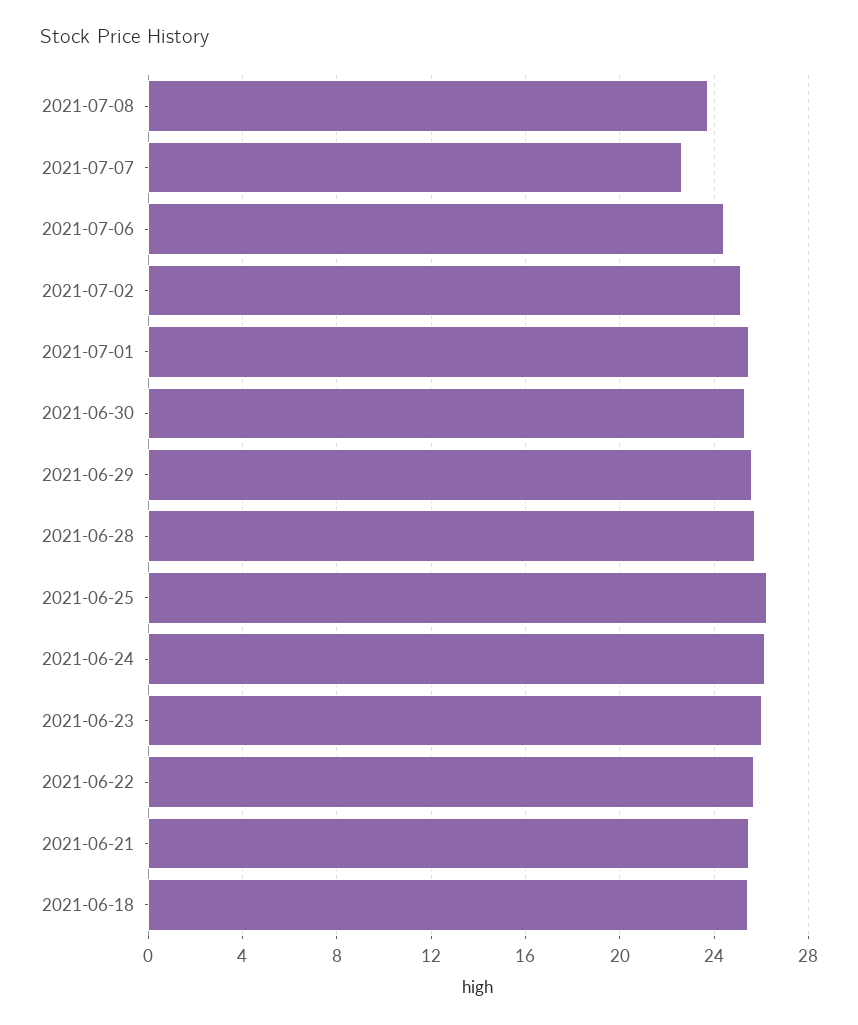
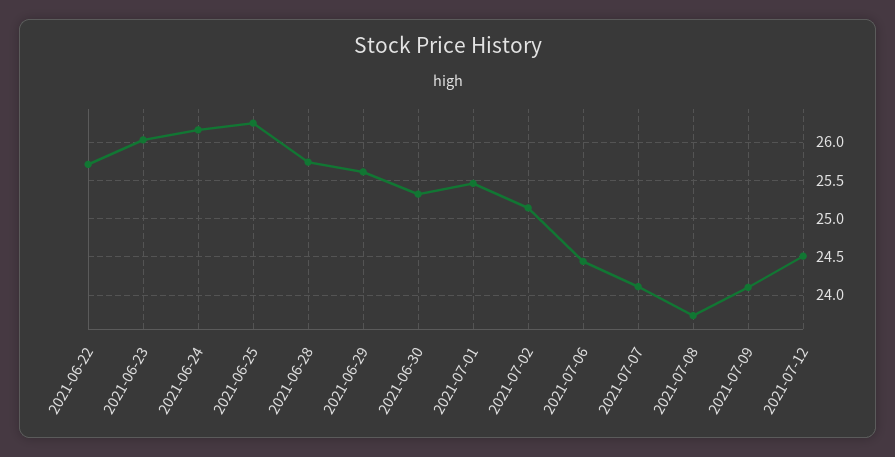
2021-07-07: 22.5 -> 24.1
2021-06-21: 25.5 -> none
2021-06-18: 25.5 -> none
2021-07-09: none -> 24.1
2021-07-12: none -> 24.5

